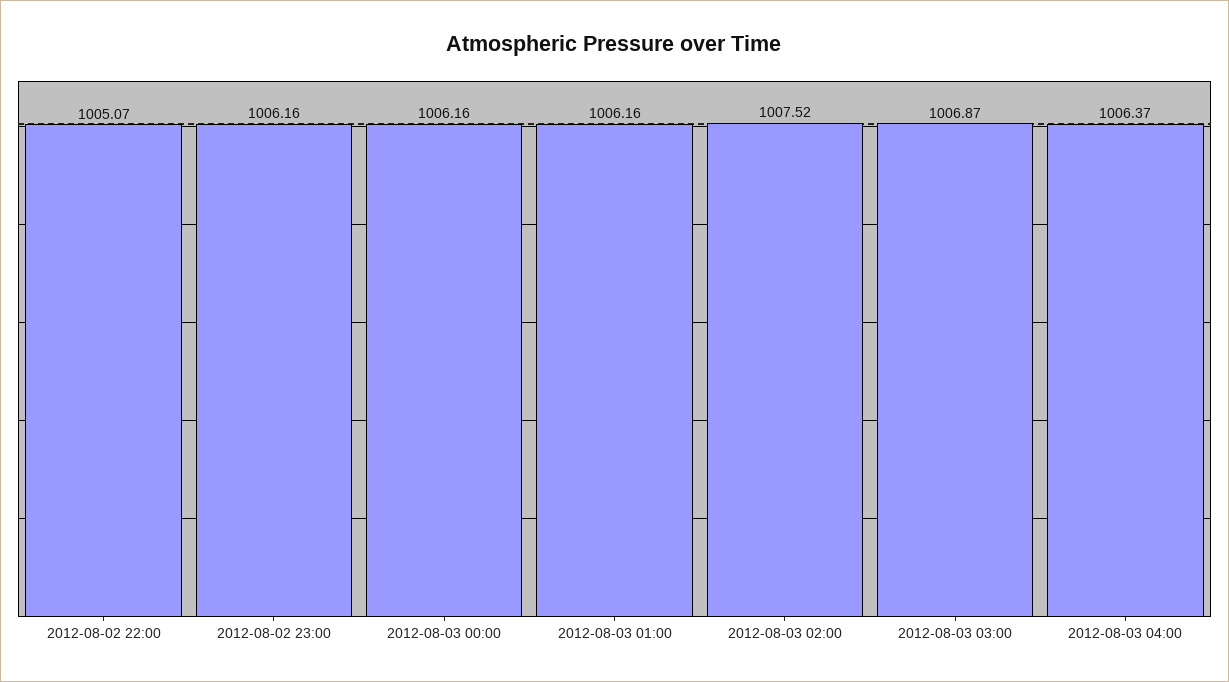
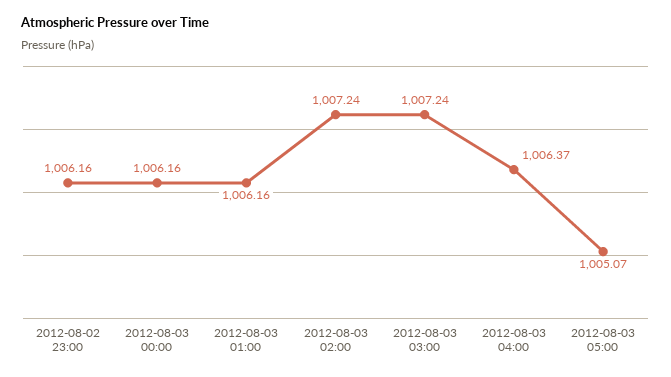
2012-08-02 22:00: 1005.07 -> none
2012-08-03 02:00: 1007.52 -> 1007.24
2012-08-03 03:00: 1006.87 -> 1007.24
2012-08-03 05:00: none -> 1005.07

